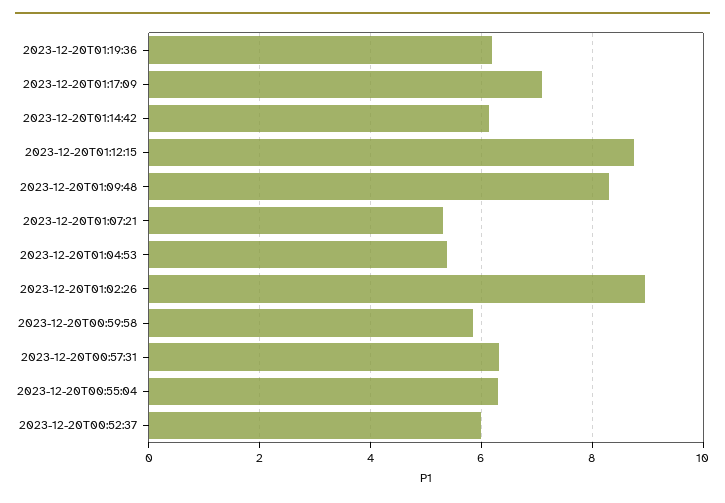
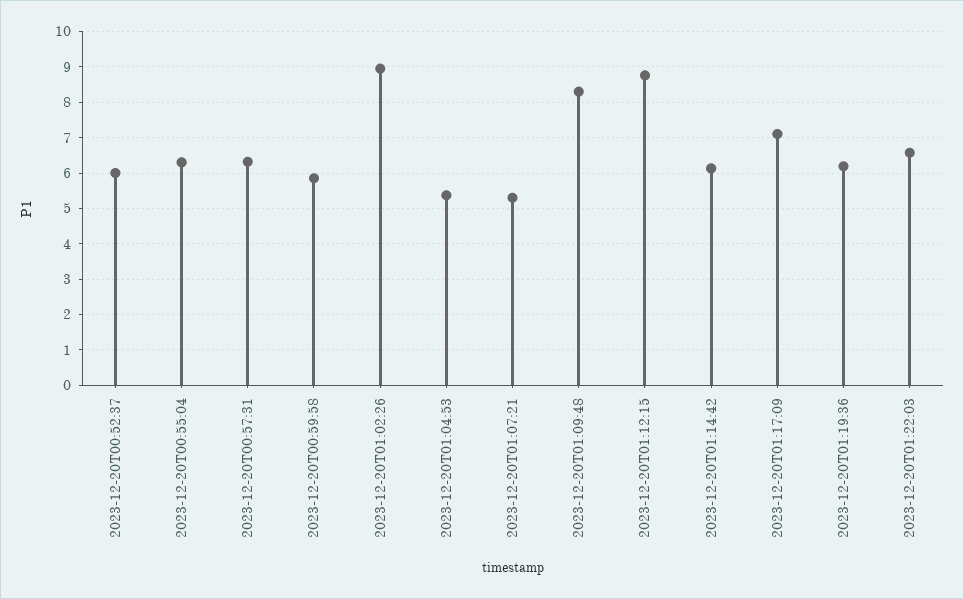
2023-12-20T01:22:03: none -> 6.6

